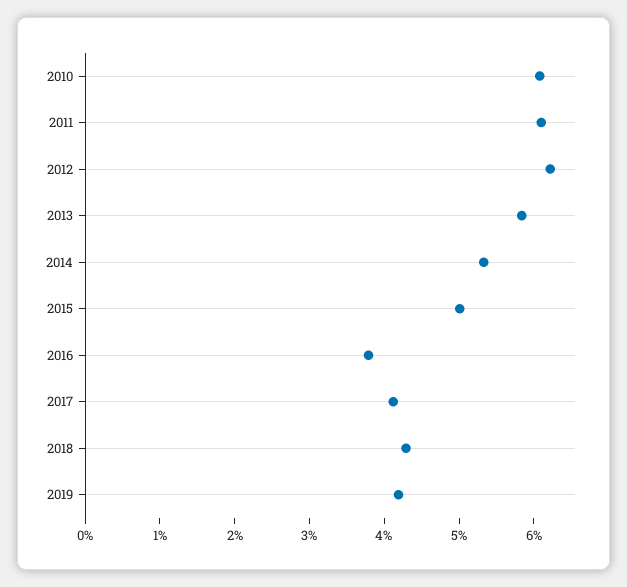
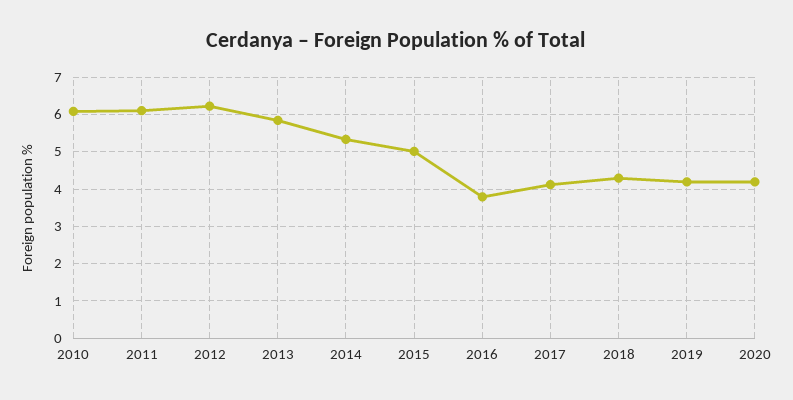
2020: none -> 4.2

